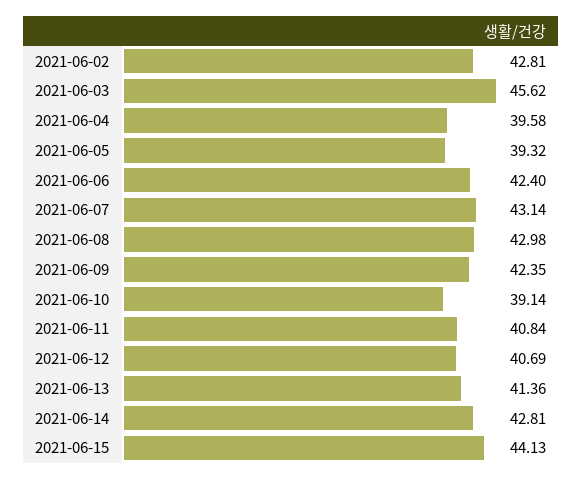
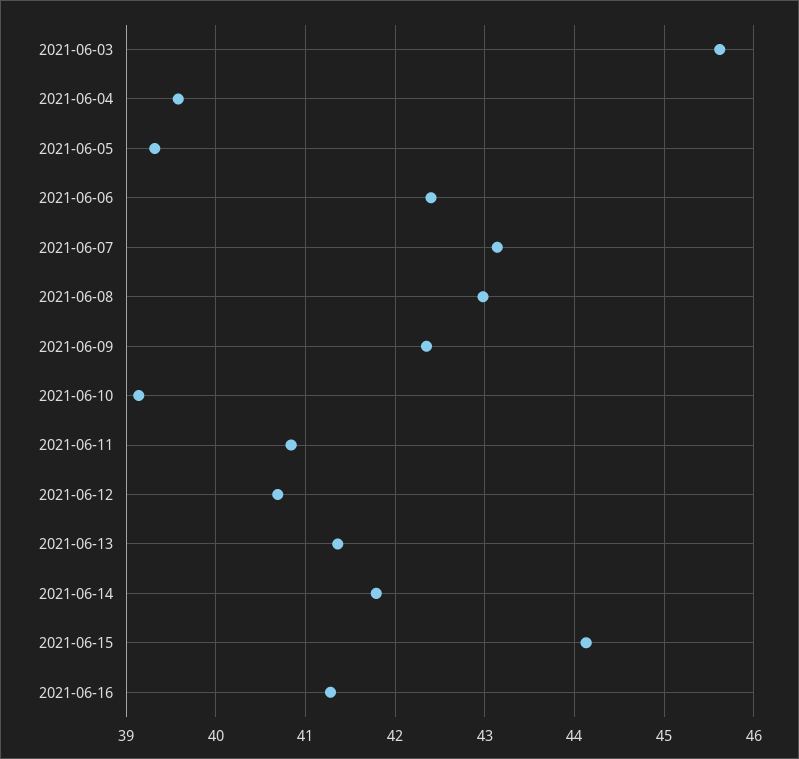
2021-06-02: 42.81 -> none
2021-06-14: 42.81 -> 41.8
2021-06-16: none -> 41.3

